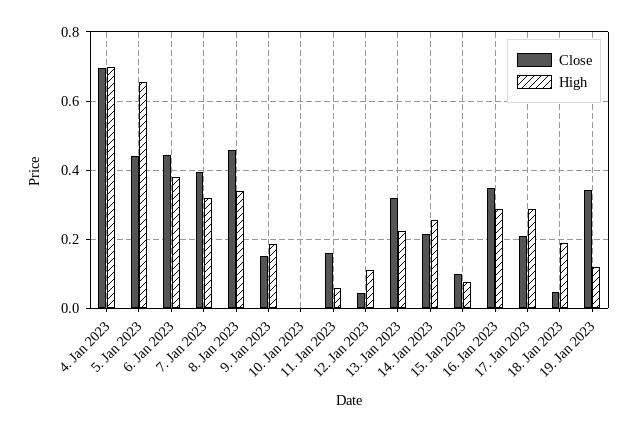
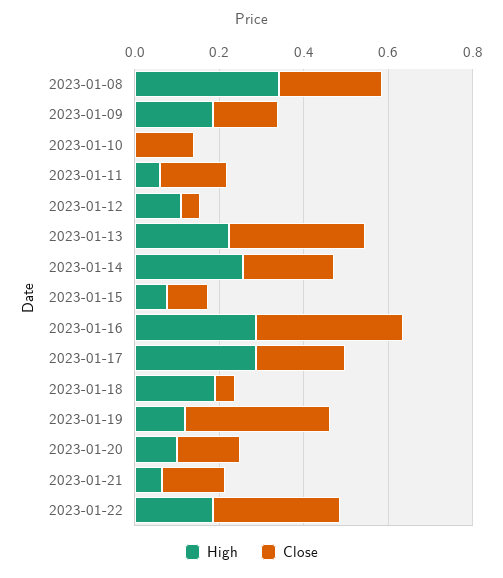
Close, 4. Jan 2023: 0.7 -> none
High, 4. Jan 2023: 0.7 -> none
Close, 5. Jan 2023: 0.44 -> none
High, 5. Jan 2023: 0.66 -> none
Close, 6. Jan 2023: 0.44 -> none
High, 6. Jan 2023: 0.38 -> none
Close, 7. Jan 2023: 0.4 -> none
High, 7. Jan 2023: 0.32 -> none
Close, 8. Jan 2023: 0.46 -> 0.25
Close, 10. Jan 2023: 0 -> 0.15
High, 2023-01-20: none -> 0.1
Close, 2023-01-20: none -> 0.15
High, 2023-01-21: none -> 0.05
Close, 2023-01-21: none -> 0.15
High, 2023-01-22: none -> 0.2
Close, 2023-01-22: none -> 0.3

